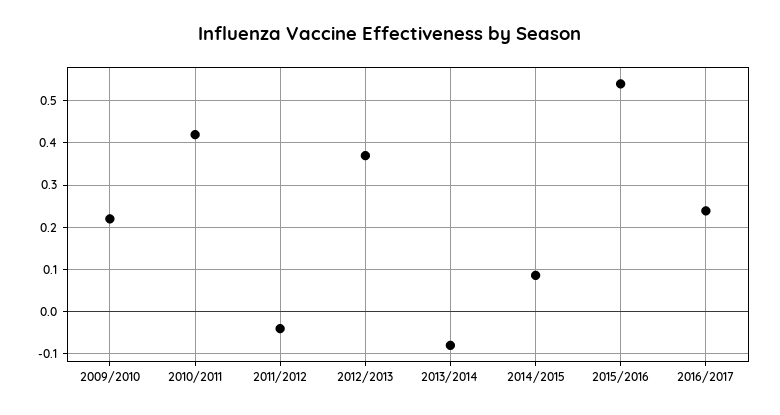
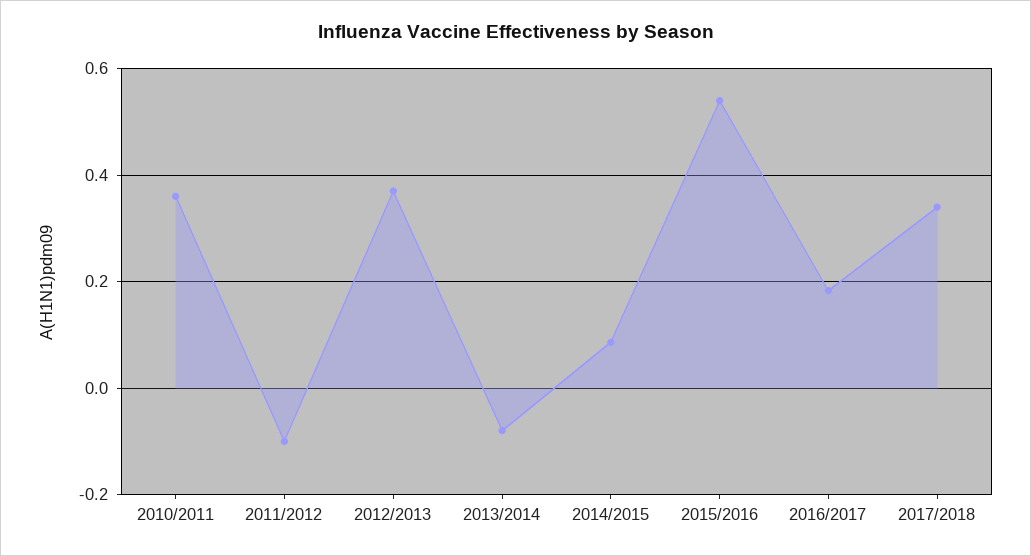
2009/2010: 0.22 -> none
2010/2011: 0.42 -> 0.36
2011/2012: -0.04 -> -0.1
2016/2017: 0.24 -> 0.18
2017/2018: none -> 0.34

